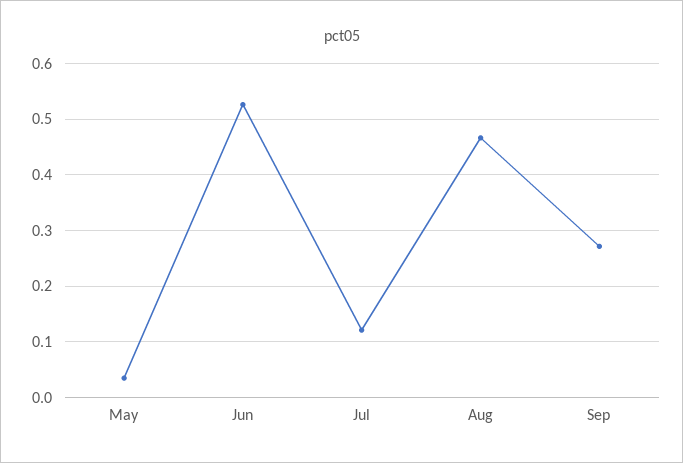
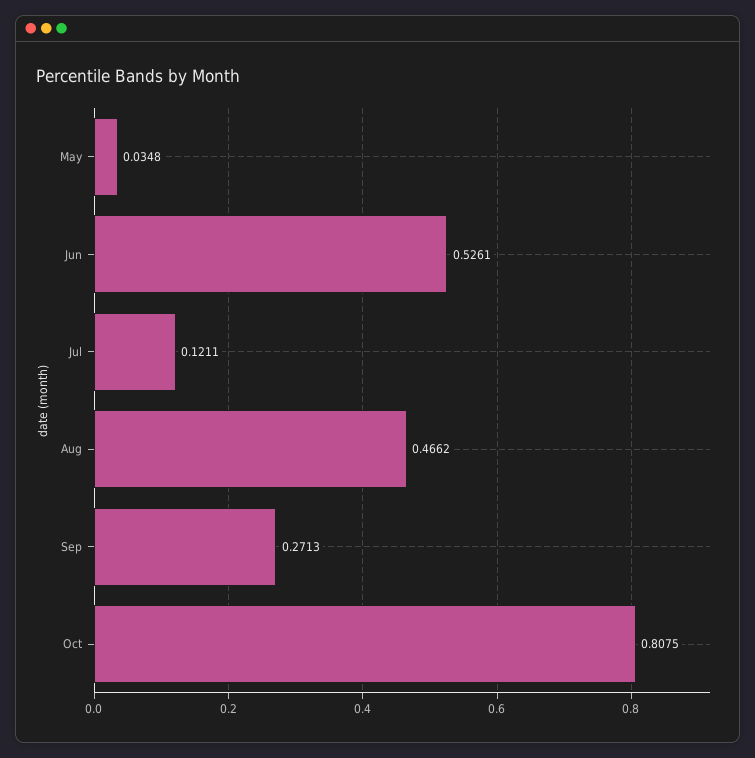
Oct: none -> 0.8075

